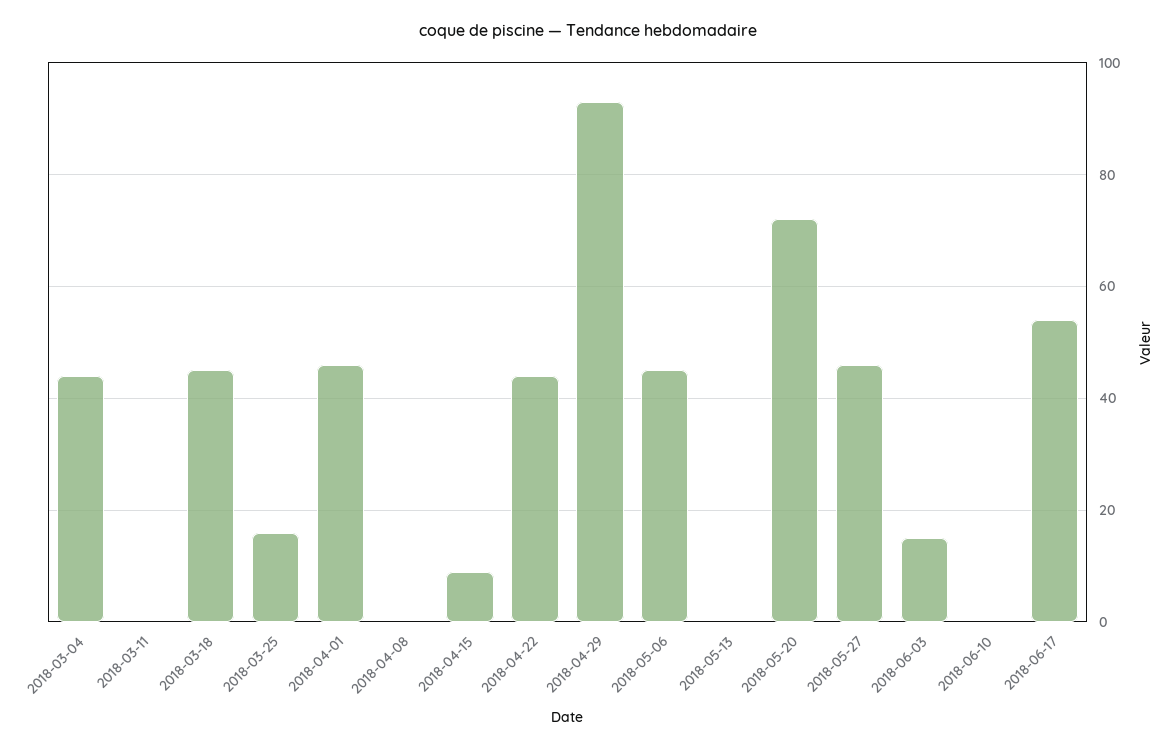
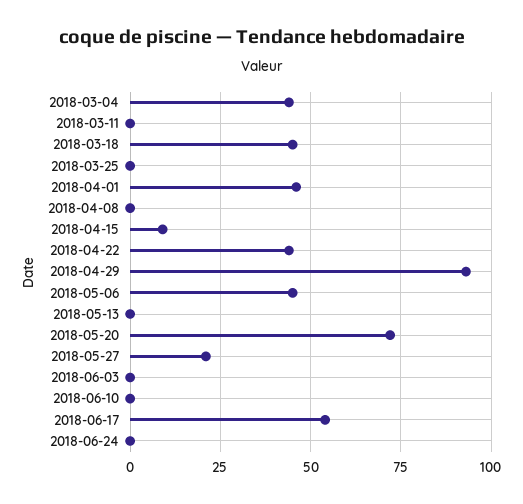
2018-03-25: 15 -> 0
2018-05-27: 45 -> 20
2018-06-03: 15 -> 0
2018-06-24: none -> 0

